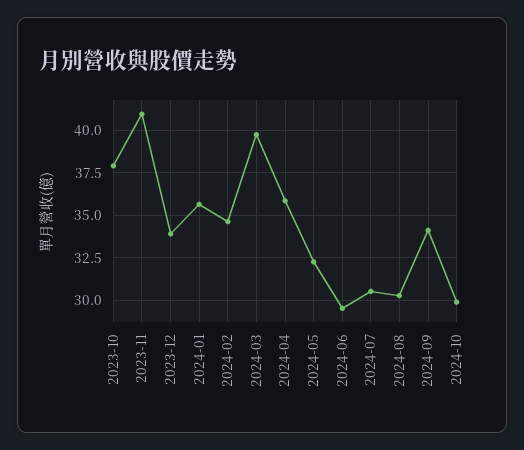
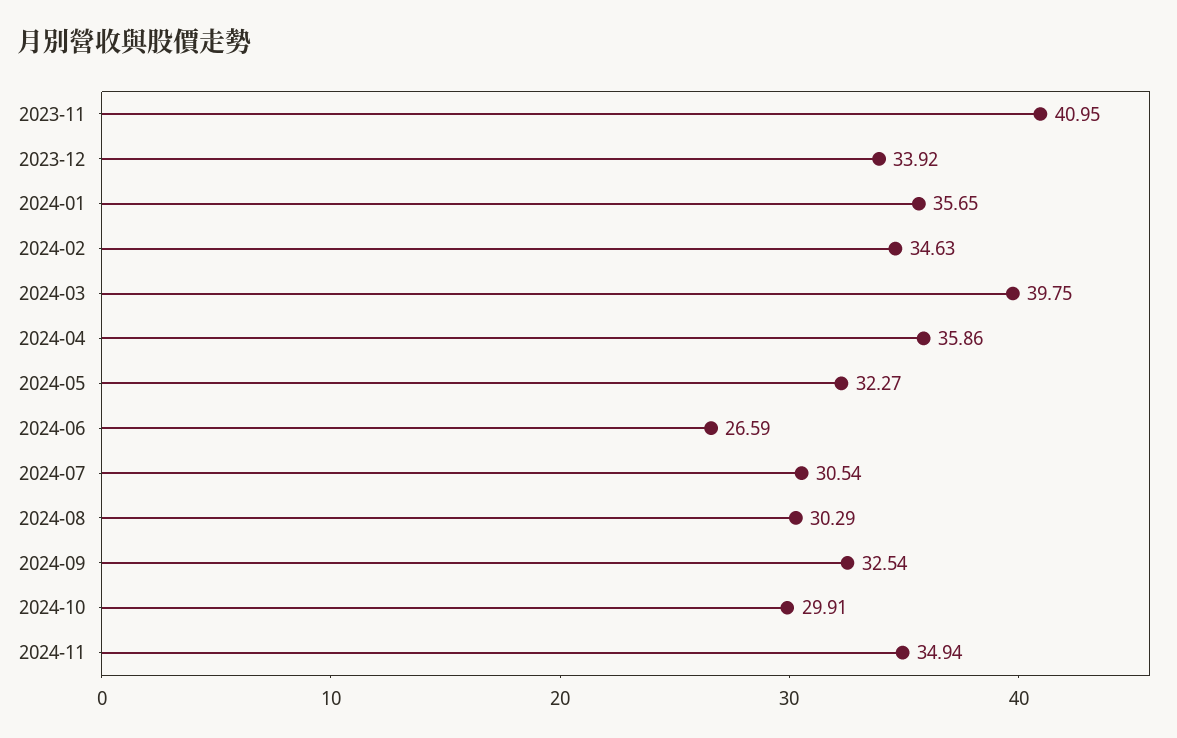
2023-10: 38 -> none
2024-06: 29.5 -> 26.59
2024-09: 34 -> 32.54
2024-11: none -> 34.94

